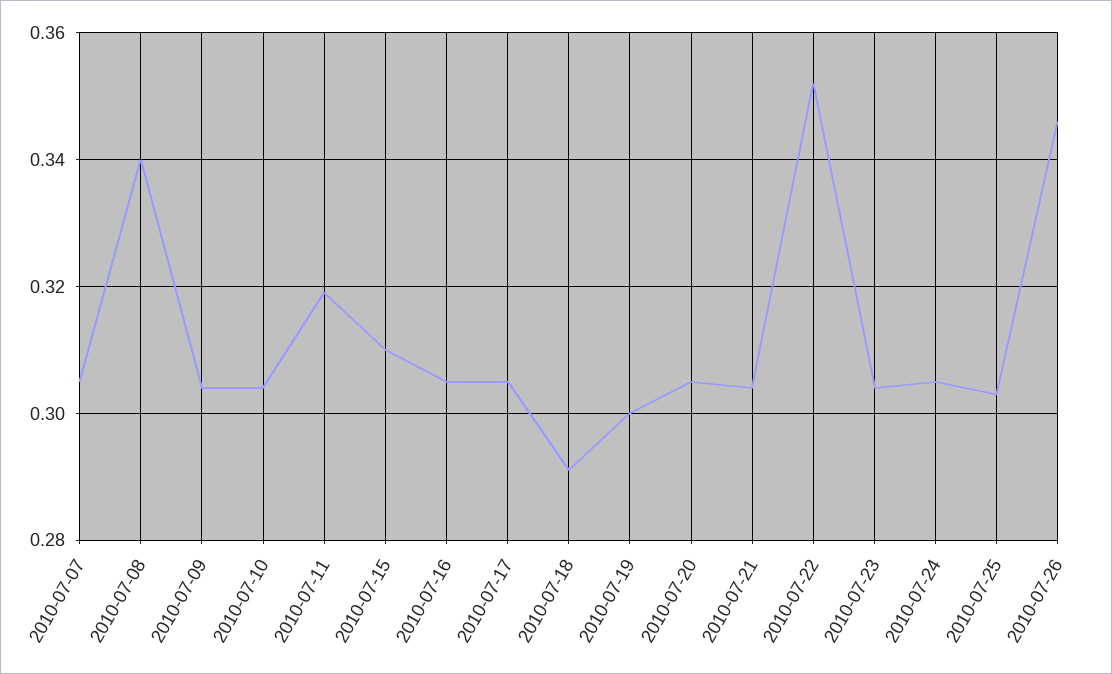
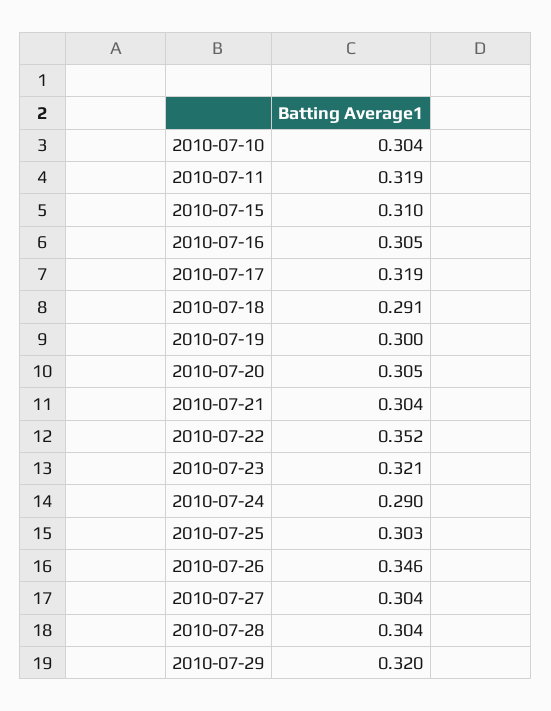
2010-07-07: 0.305 -> none
2010-07-08: 0.34 -> none
2010-07-09: 0.305 -> none
2010-07-17: 0.305 -> 0.319
2010-07-23: 0.305 -> 0.321
2010-07-24: 0.305 -> 0.29
2010-07-27: none -> 0.304
2010-07-28: none -> 0.304
2010-07-29: none -> 0.32

